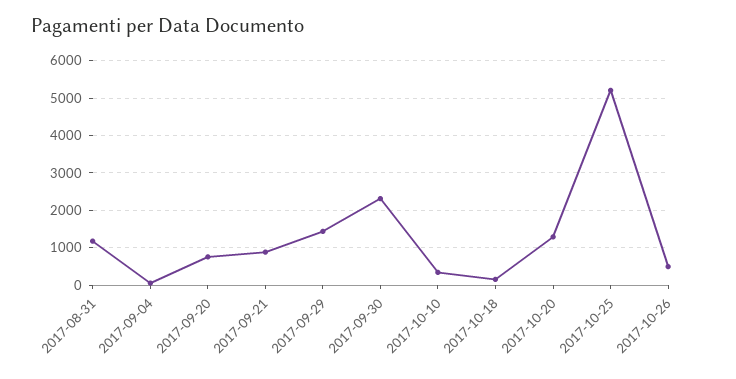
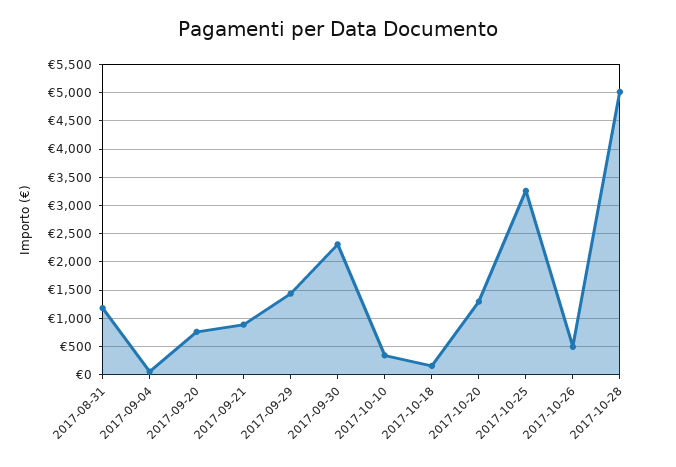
2017-10-25: 5200 -> 3250
2017-10-28: none -> 5000

